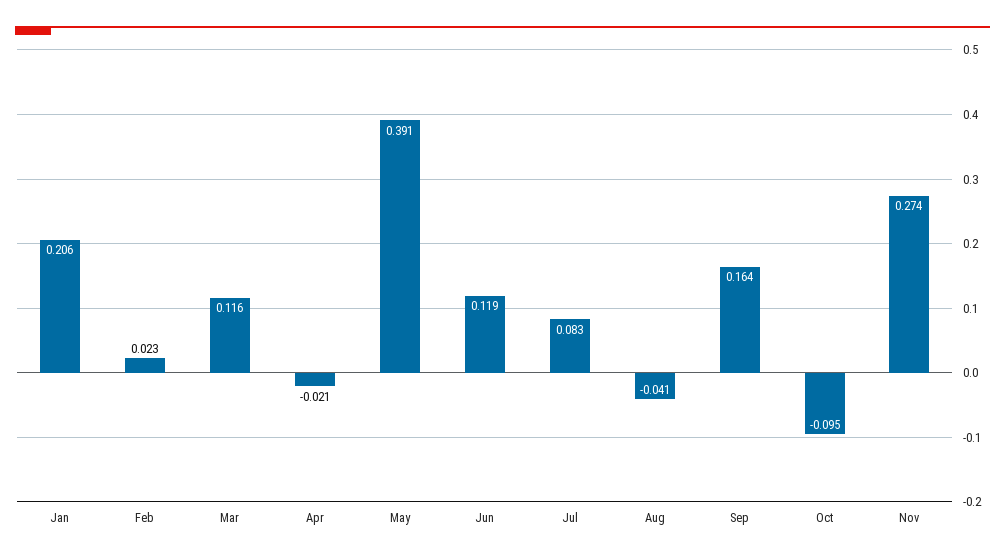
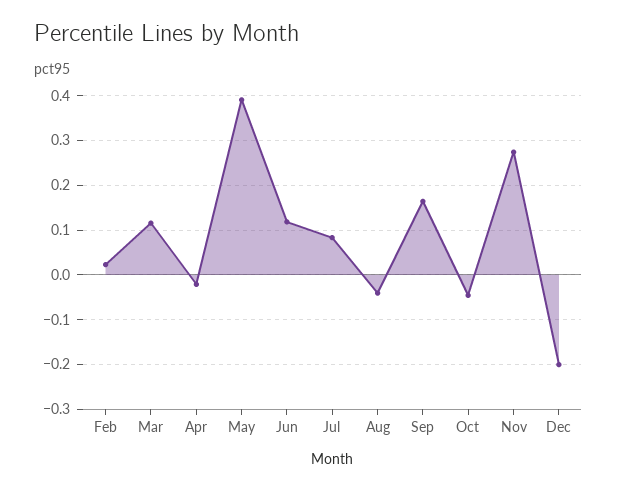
Jan: 0.206 -> none
Oct: -0.095 -> -0.04
Dec: none -> -0.2

